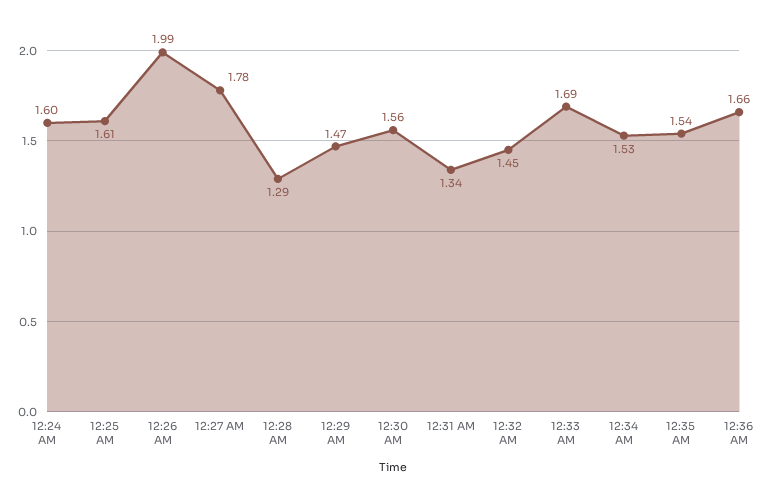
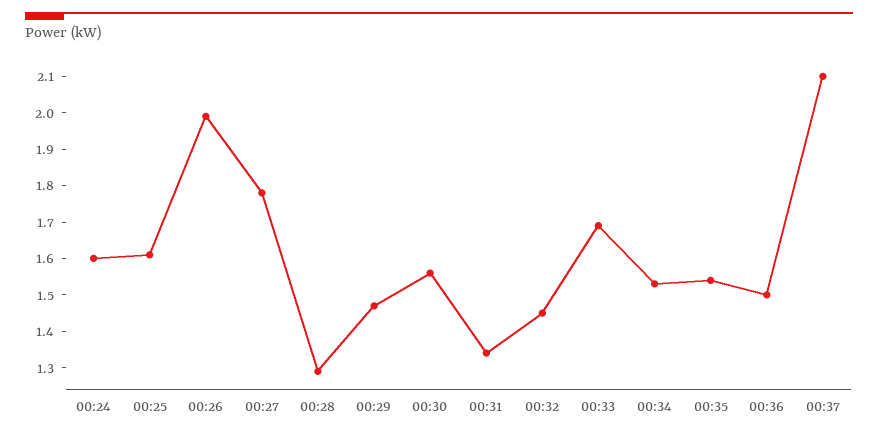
12:36 AM: 1.66 -> 1.5
00:37: none -> 2.1

